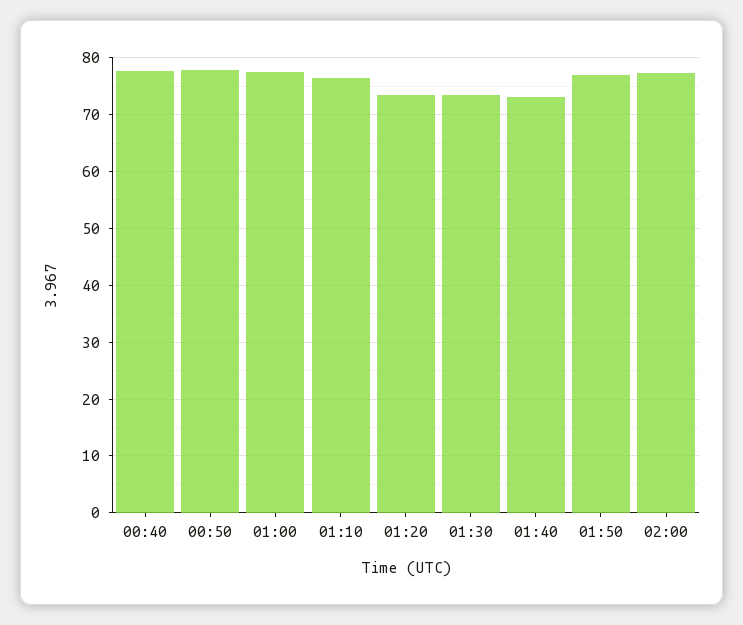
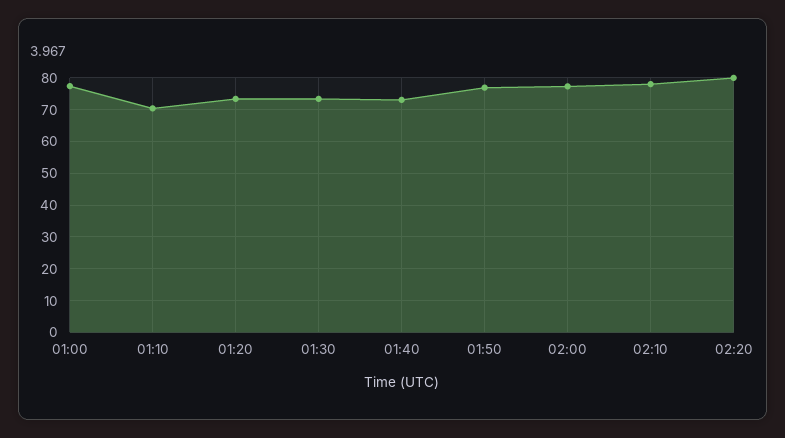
00:40: 78 -> none
00:50: 78 -> none
01:10: 76 -> 70
02:10: none -> 78
02:20: none -> 80

